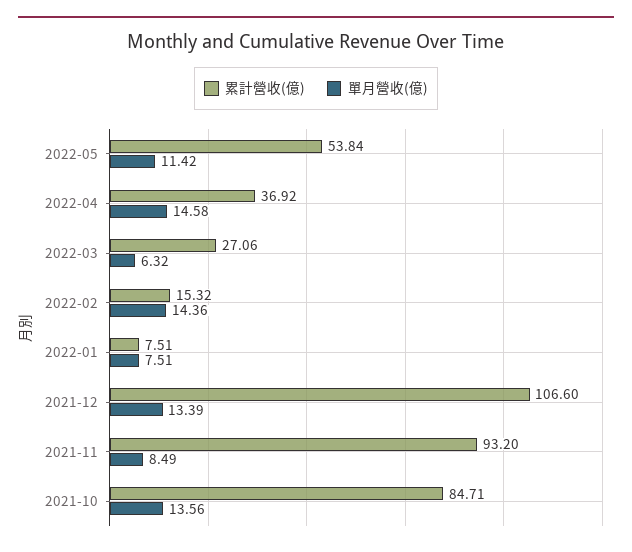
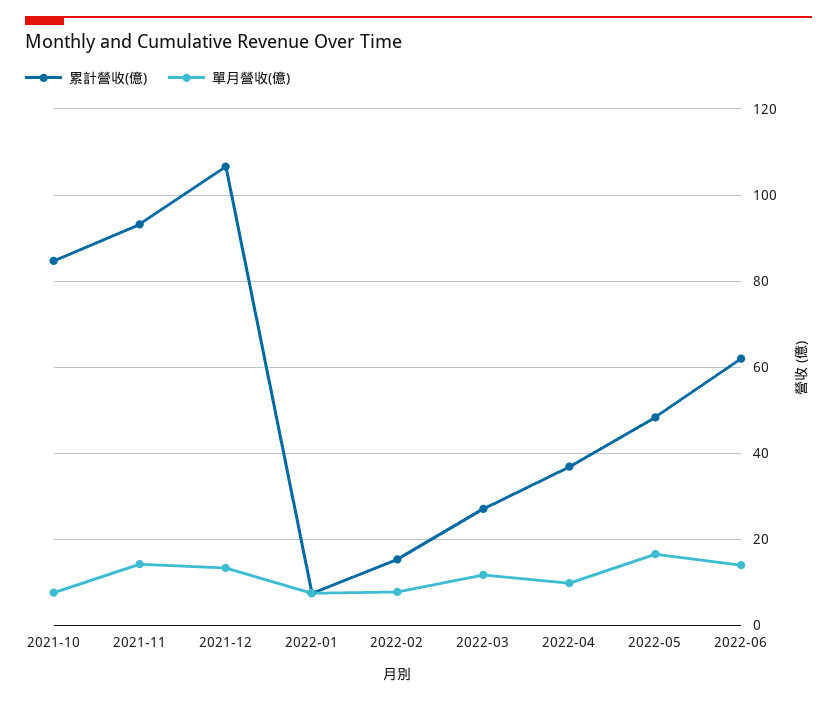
累計營收(億), 2022-05: 53.84 -> 48
單月營收(億), 2022-05: 11.42 -> 16
單月營收(億), 2022-04: 14.58 -> 10
單月營收(億), 2022-03: 6.32 -> 12
單月營收(億), 2022-02: 14.36 -> 8
單月營收(億), 2021-11: 8.49 -> 14
單月營收(億), 2021-10: 13.56 -> 8
累計營收(億), 2022-06: none -> 62
單月營收(億), 2022-06: none -> 14

